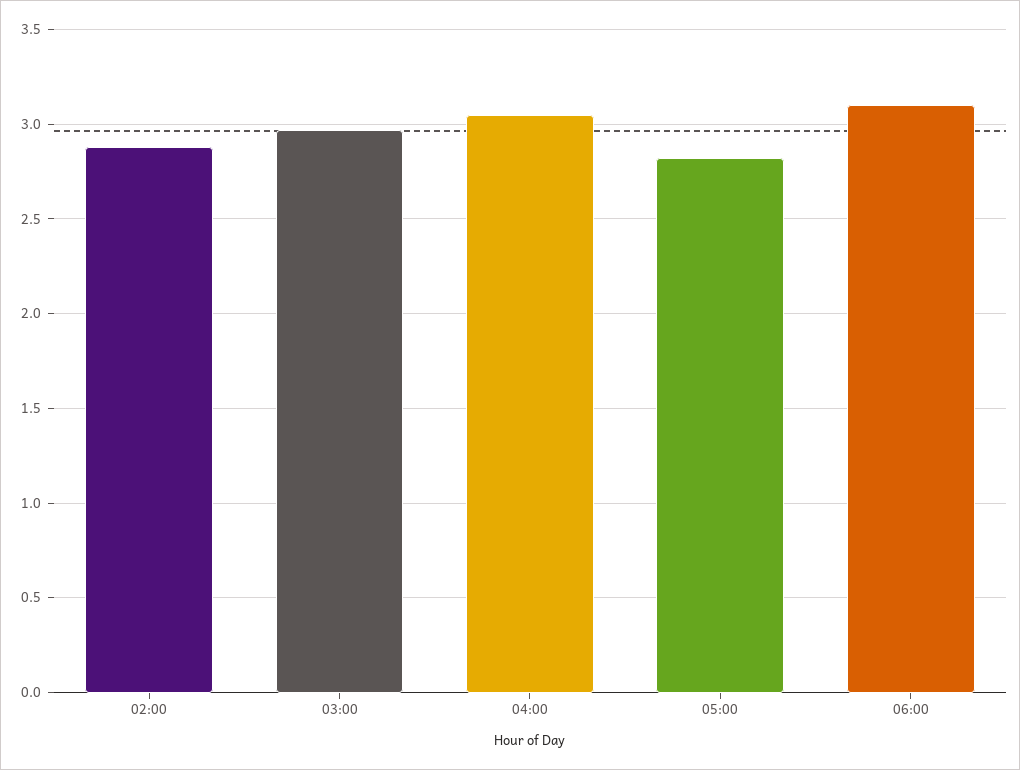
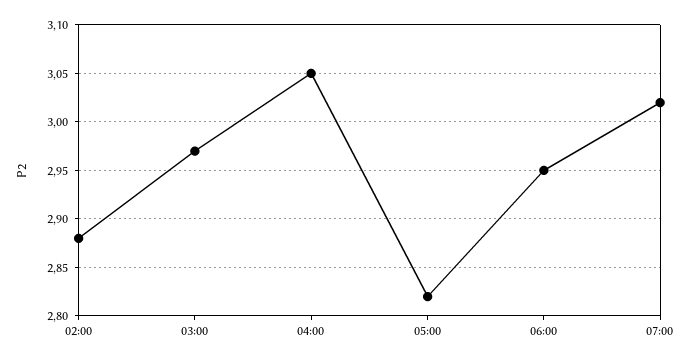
06:00: 3.1 -> 2.95
07:00: none -> 3.02

